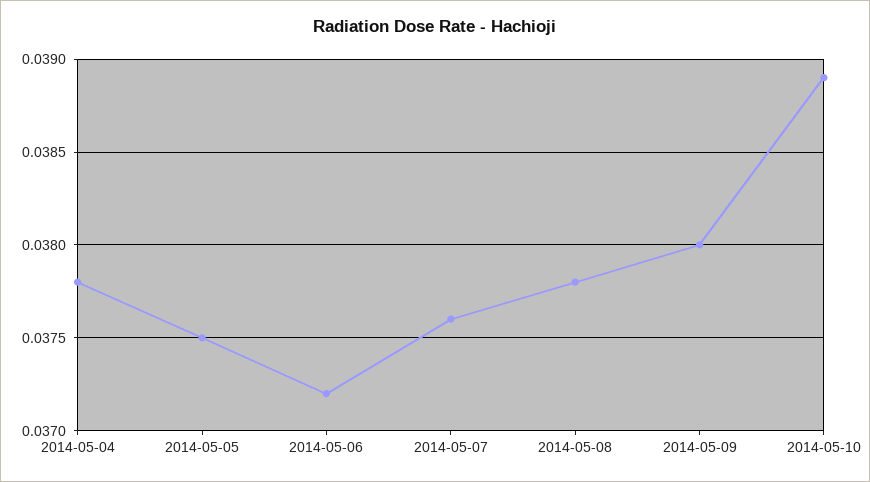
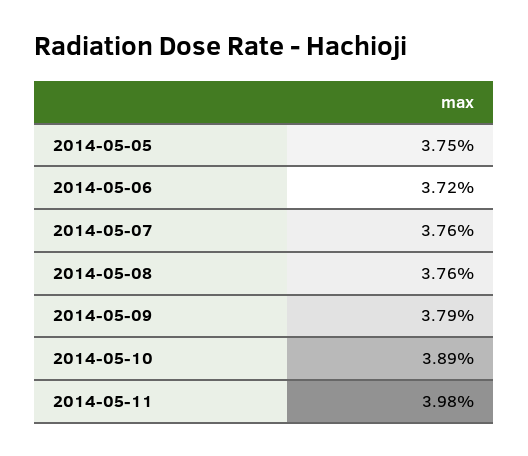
2014-05-04: 0.0378 -> none
2014-05-08: 0.0378 -> 0.0376
2014-05-09: 0.038 -> 0.0379
2014-05-11: none -> 0.0398

